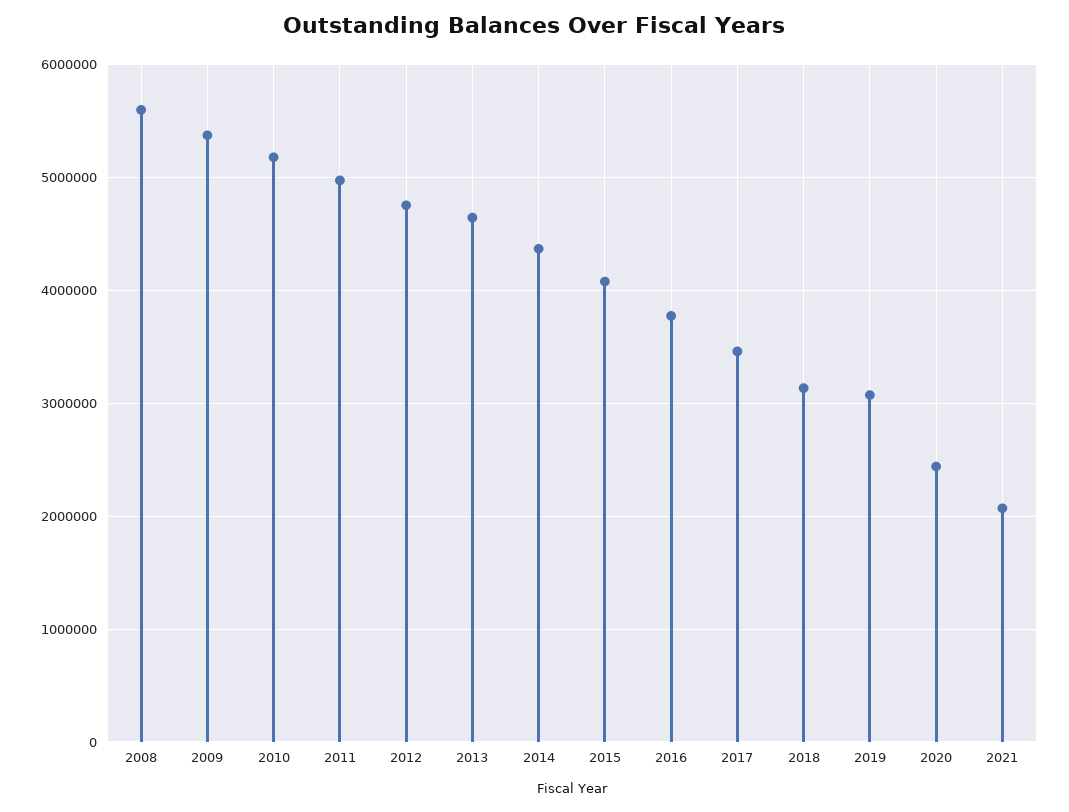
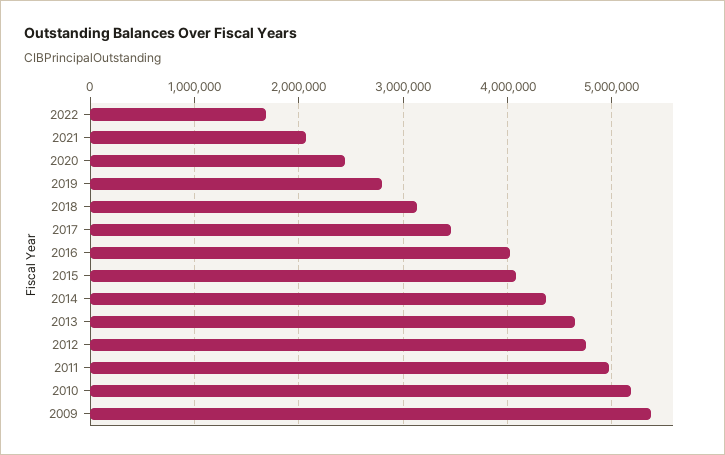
2008: 5600000 -> none
2016: 3800000 -> 4000000
2019: 3100000 -> 2800000
2022: none -> 1700000

